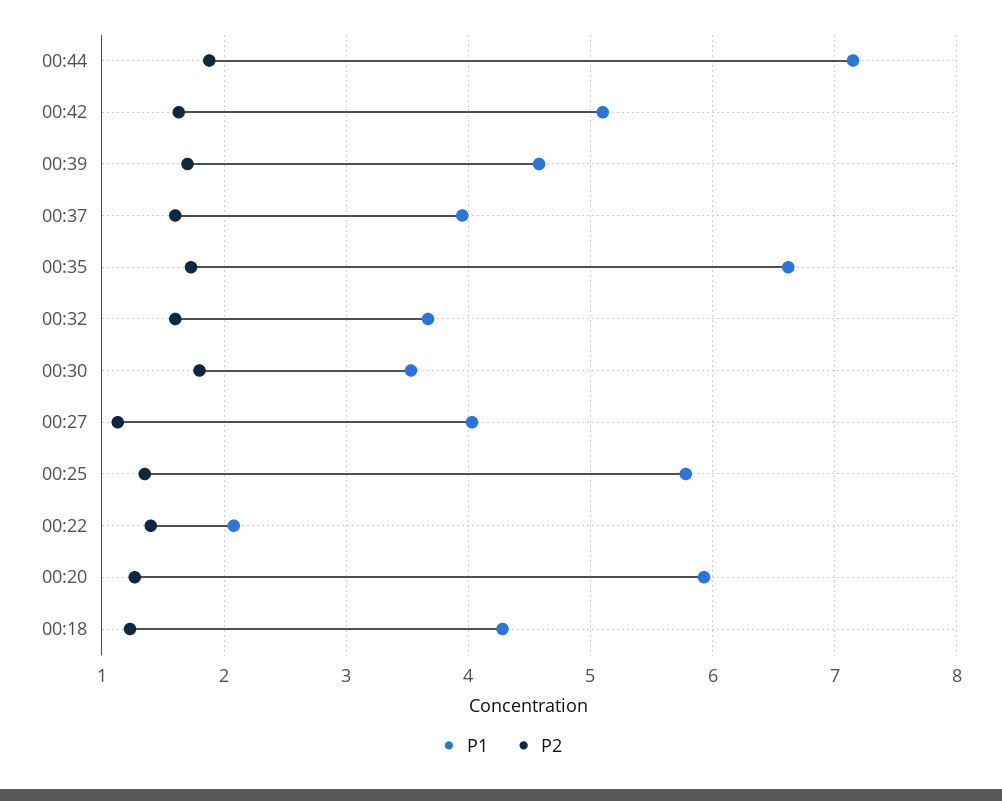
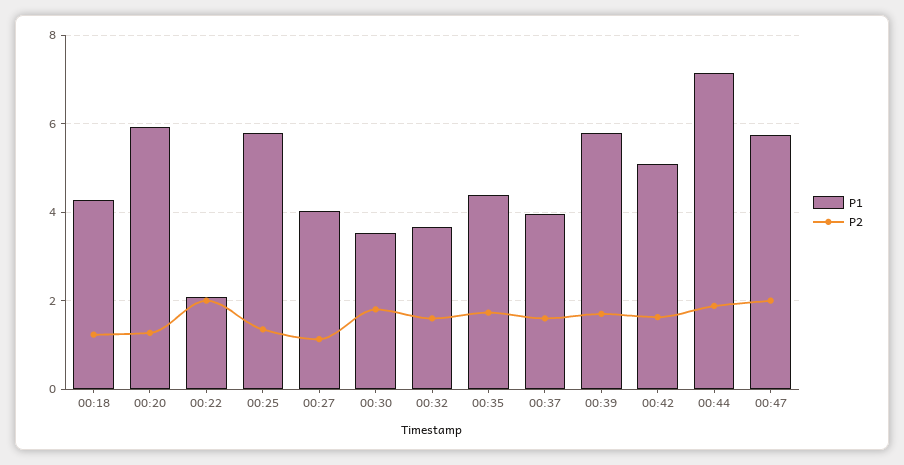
P1, 00:39: 4.6 -> 5.8
P1, 00:35: 6.6 -> 4.4
P2, 00:22: 1.4 -> 2
P1, 00:47: none -> 5.8
P2, 00:47: none -> 2

